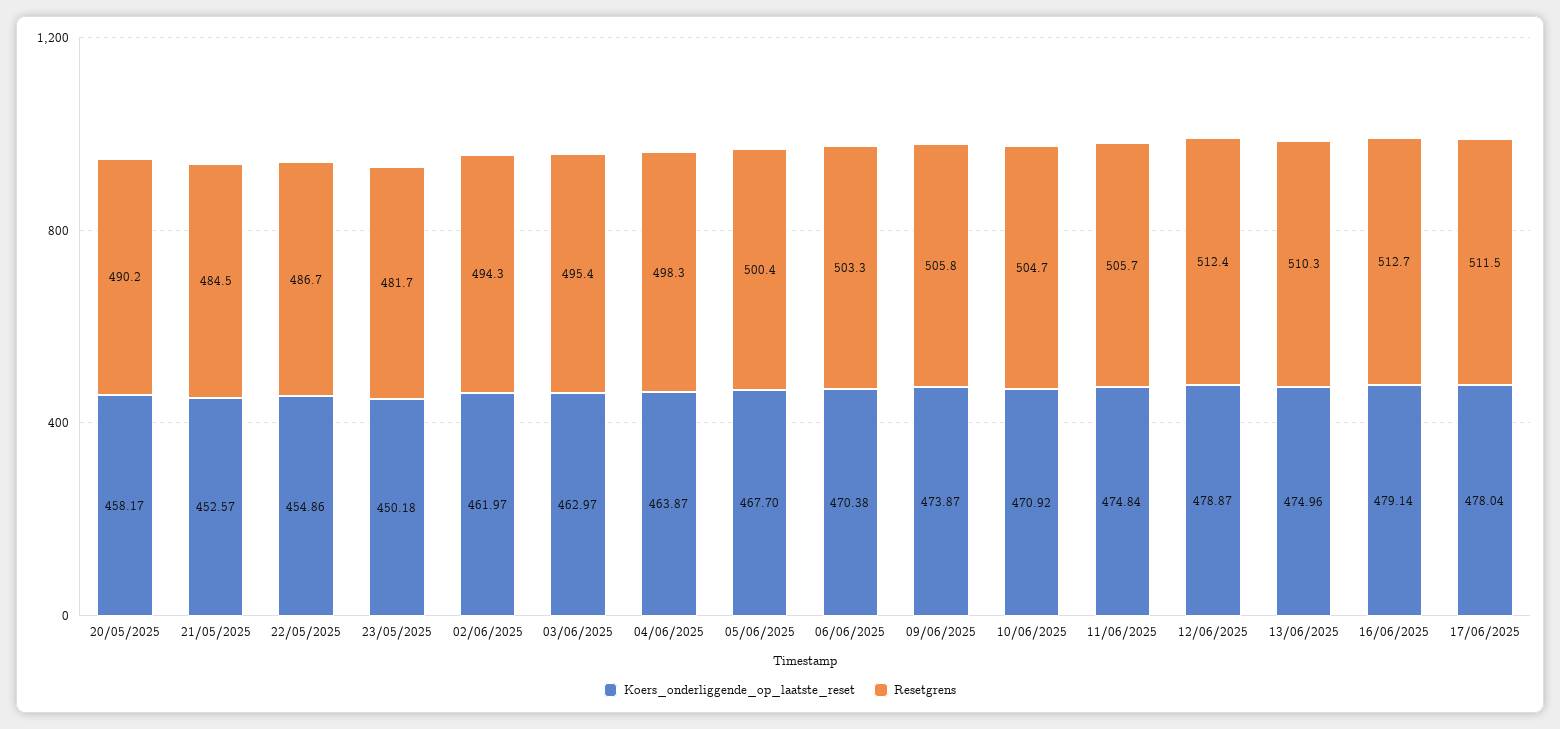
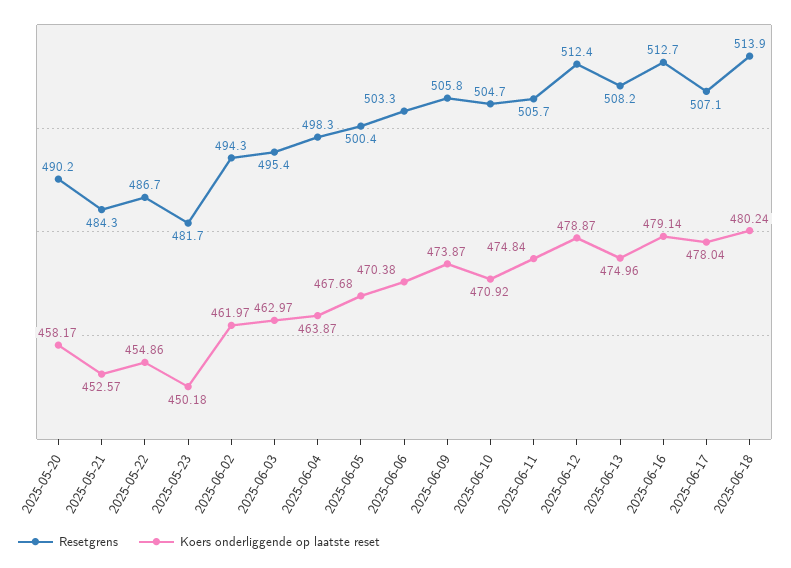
Resetgrens, 21/05/2025: 484.5 -> 484.3
Koers_onderliggende_op_laatste_reset, 05/06/2025: 467.7 -> 467.68
Resetgrens, 13/06/2025: 510.3 -> 508.2
Resetgrens, 17/06/2025: 511.5 -> 507.1
Resetgrens, 2025-06-18: none -> 513.9
Koers_onderliggende_op_laatste_reset, 2025-06-18: none -> 480.24

